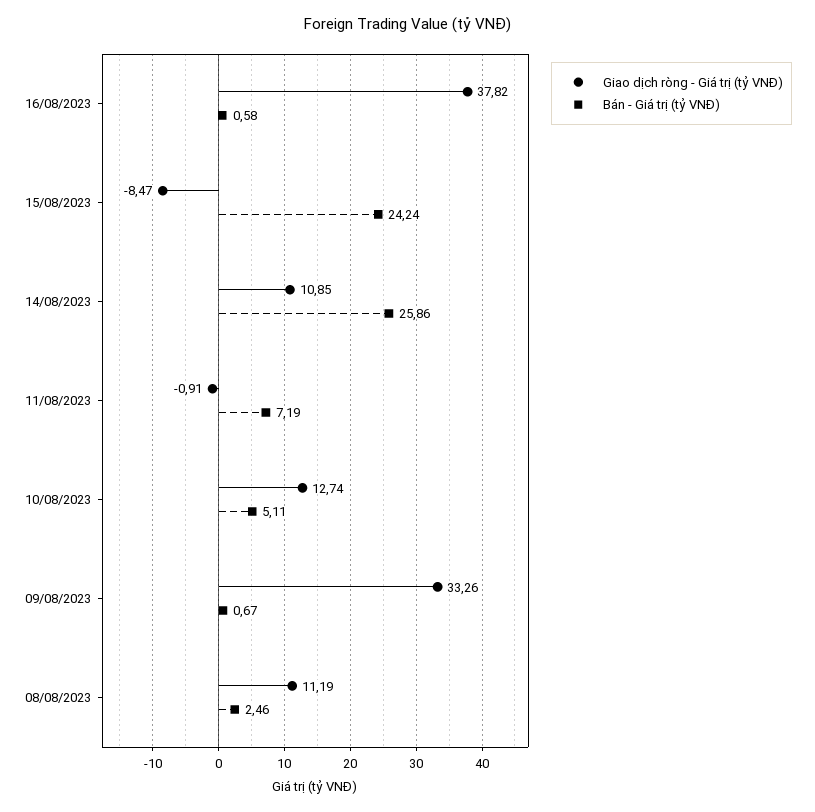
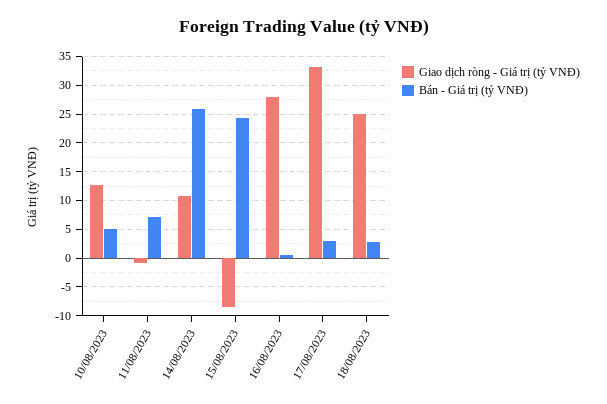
Giao dịch ròng - Giá trị (tỷ VNĐ), 16/08/2023: 37.82 -> 27.5
Giao dịch ròng - Giá trị (tỷ VNĐ), 09/08/2023: 33.26 -> none
Bán - Giá trị (tỷ VNĐ), 09/08/2023: 0.67 -> none
Giao dịch ròng - Giá trị (tỷ VNĐ), 08/08/2023: 11.19 -> none
Bán - Giá trị (tỷ VNĐ), 08/08/2023: 2.46 -> none
Giao dịch ròng - Giá trị (tỷ VNĐ), 17/08/2023: none -> 32.5
Bán - Giá trị (tỷ VNĐ), 17/08/2023: none -> 2.5
Giao dịch ròng - Giá trị (tỷ VNĐ), 18/08/2023: none -> 25
Bán - Giá trị (tỷ VNĐ), 18/08/2023: none -> 2.5

